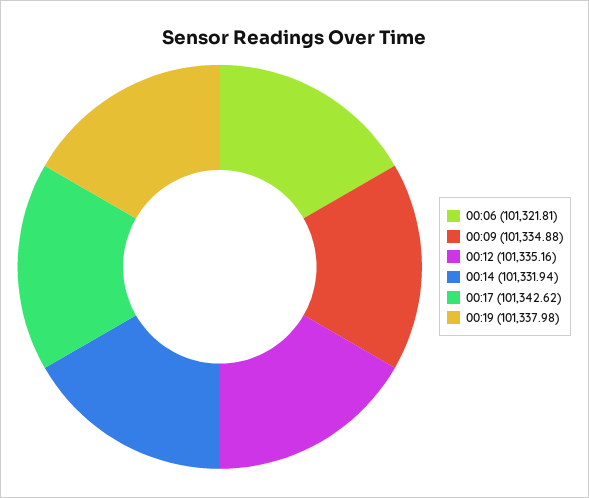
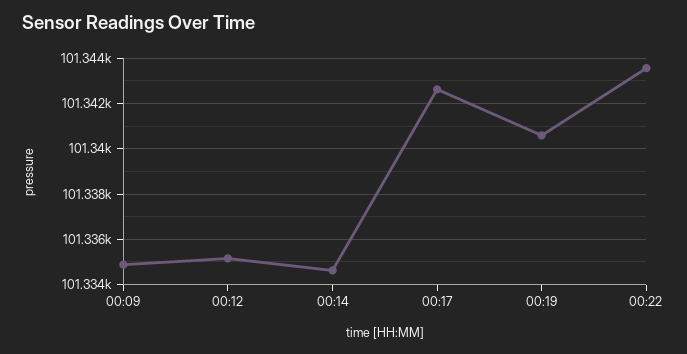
00:06: 101321.81 -> none
00:14: 101331.94 -> 101334.5
00:19: 101337.98 -> 101340.5
00:22: none -> 101343.5

